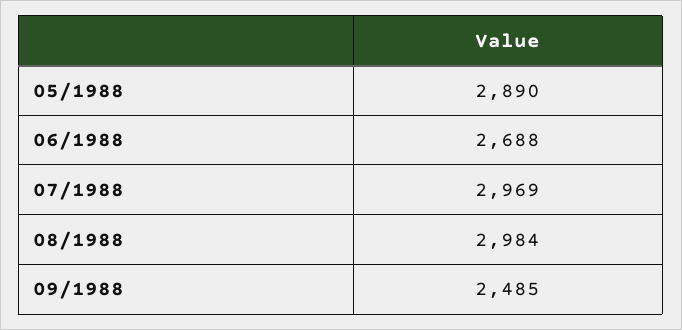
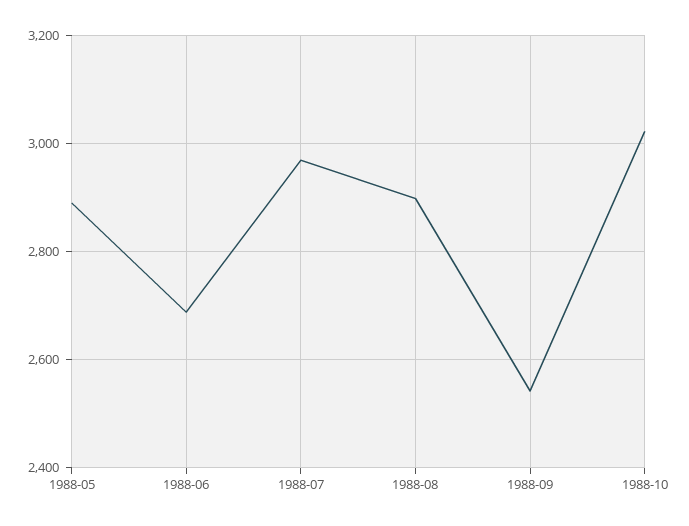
08/1988: 2984 -> 2900
09/1988: 2485 -> 2540
1988-10: none -> 3020

